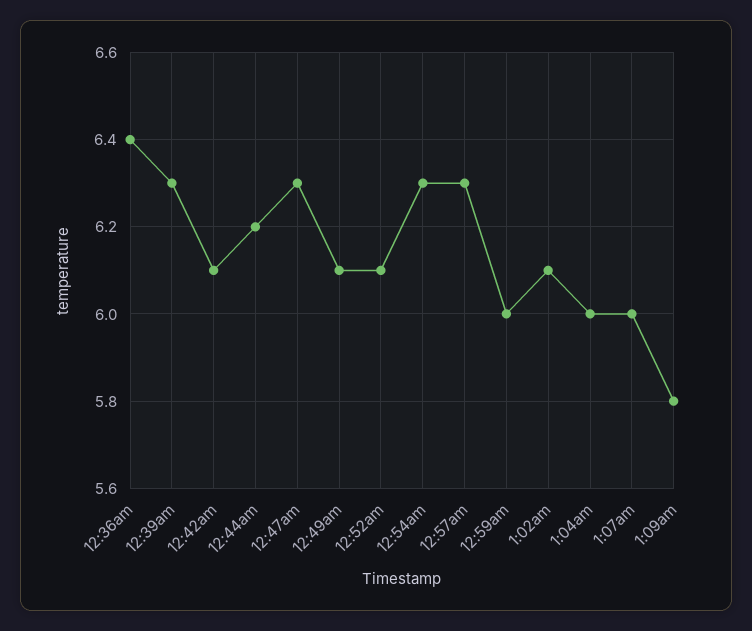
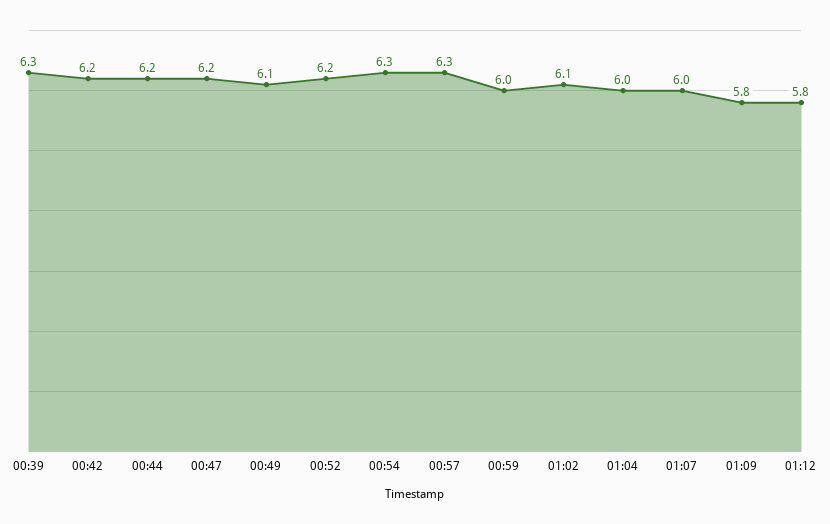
12:36am: 6.4 -> none
12:42am: 6.1 -> 6.2
12:47am: 6.3 -> 6.2
12:52am: 6.1 -> 6.2
01:12: none -> 5.8

